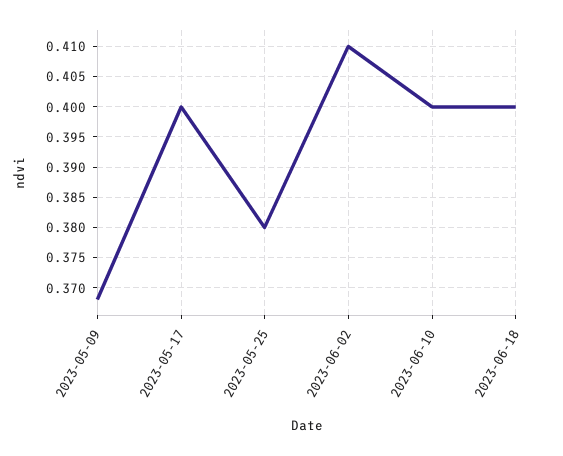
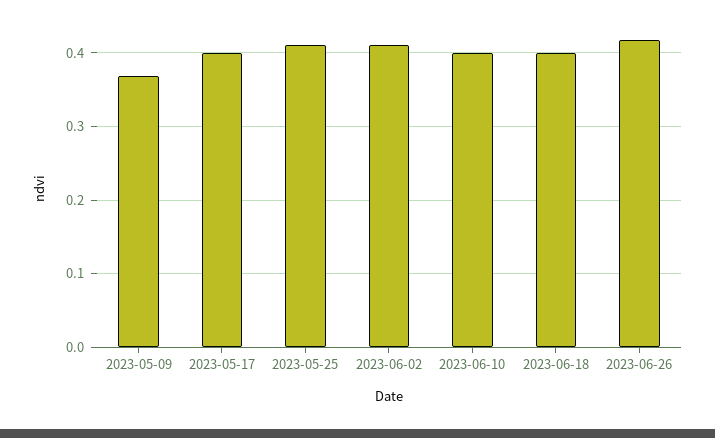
2023-05-25: 0.38 -> 0.41
2023-06-26: none -> 0.42

